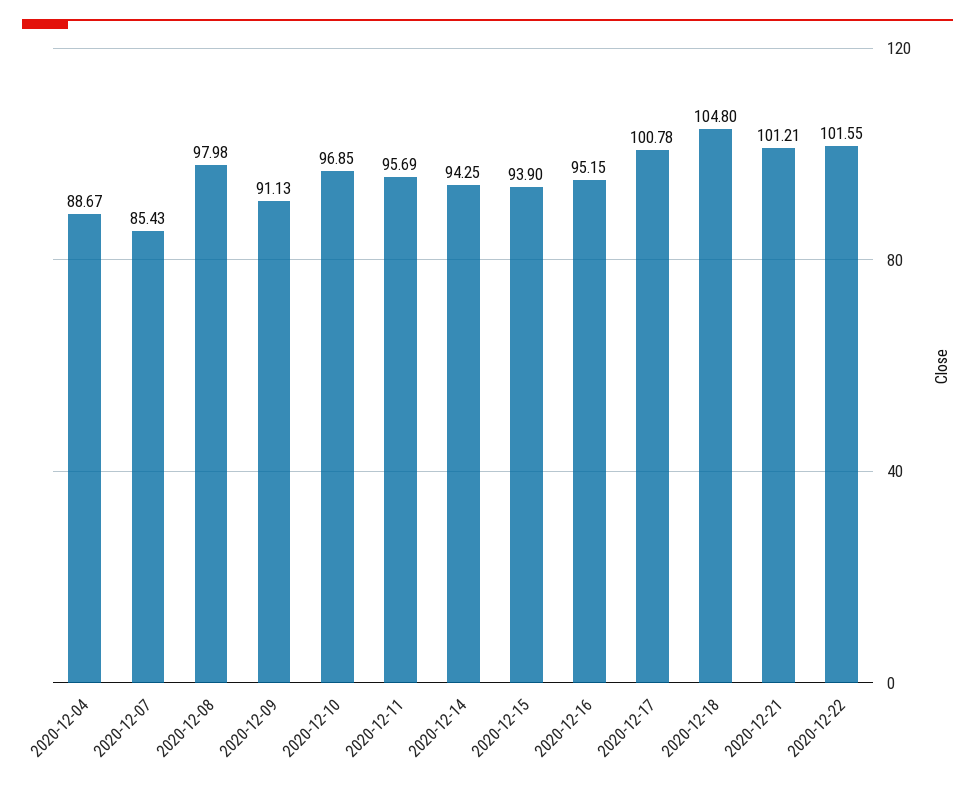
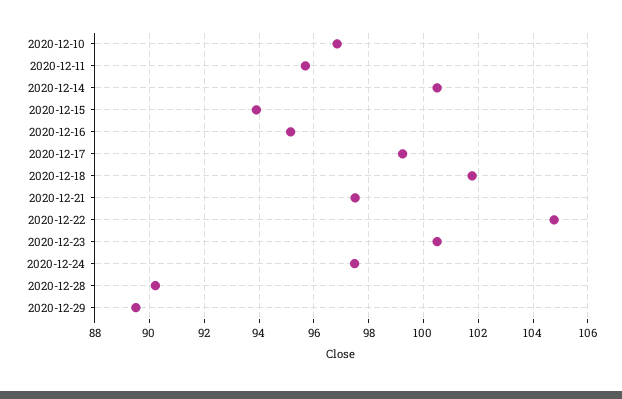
2020-12-04: 88.67 -> none
2020-12-07: 85.43 -> none
2020-12-08: 97.98 -> none
2020-12-09: 91.13 -> none
2020-12-14: 94.25 -> 100.5
2020-12-17: 100.78 -> 99.25
2020-12-18: 104.8 -> 101.75
2020-12-21: 101.21 -> 97.5
2020-12-22: 101.55 -> 104.75
2020-12-23: none -> 100.5
2020-12-24: none -> 97.5
2020-12-28: none -> 90.25
2020-12-29: none -> 89.5

